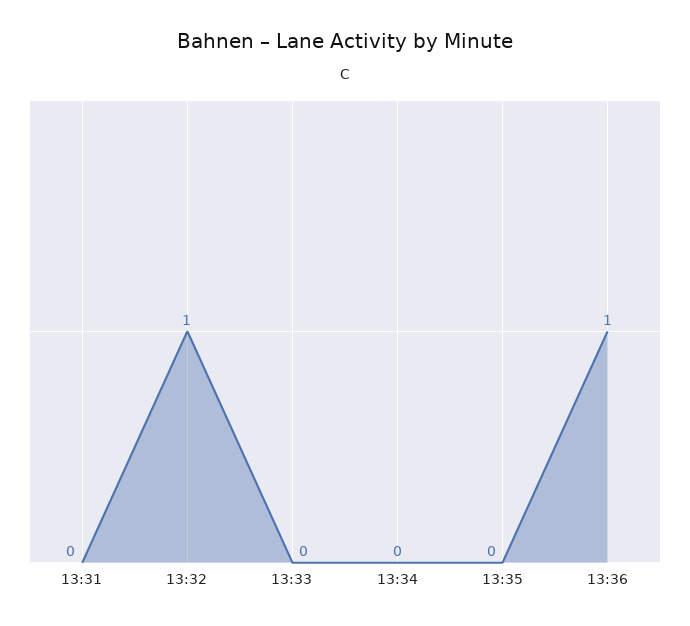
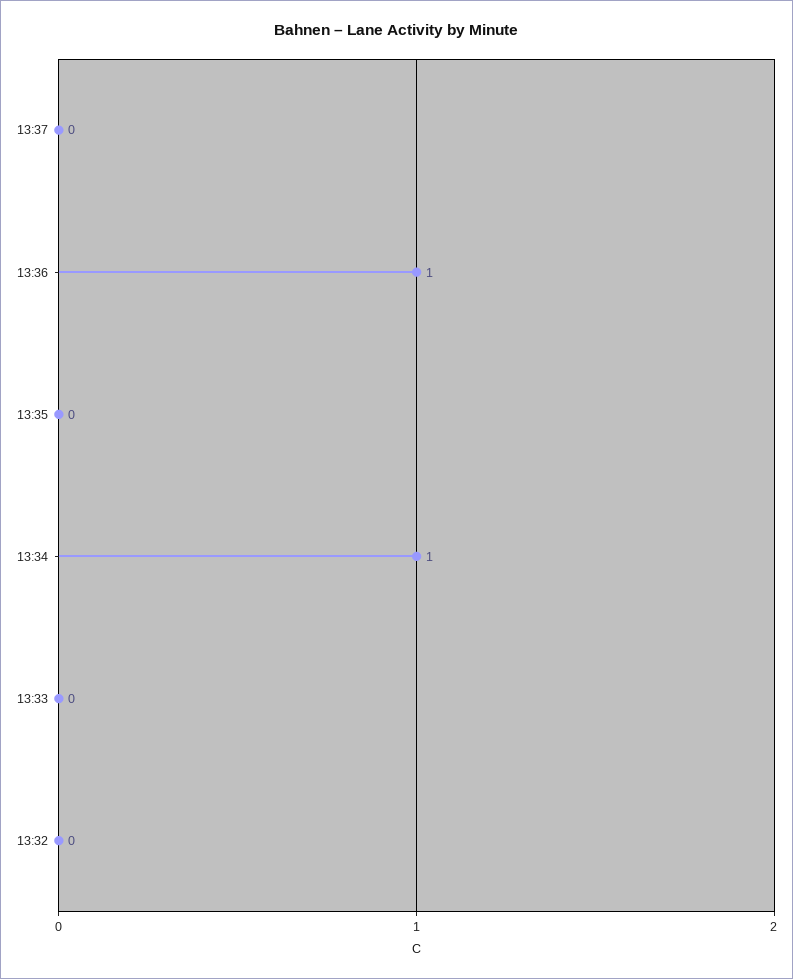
13:31: 0 -> none
13:32: 1 -> 0
13:34: 0 -> 1
13:37: none -> 0

